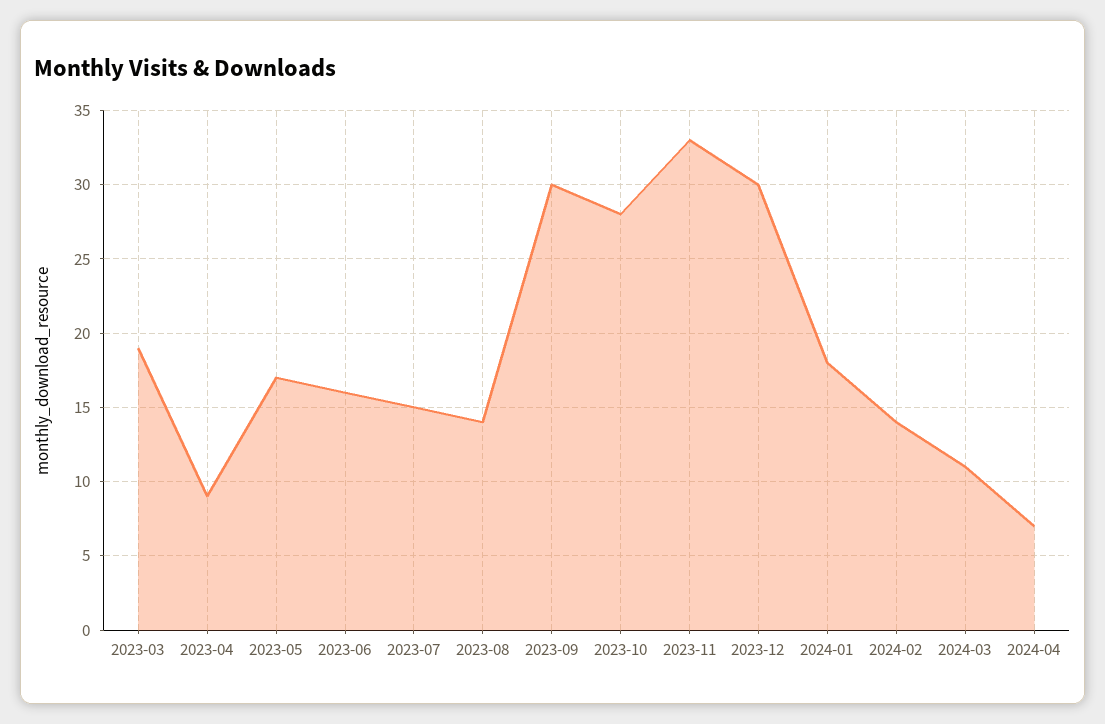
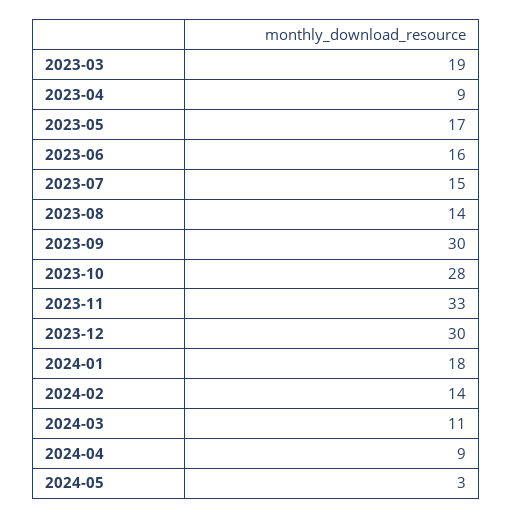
2024-04: 7 -> 9
2024-05: none -> 3

